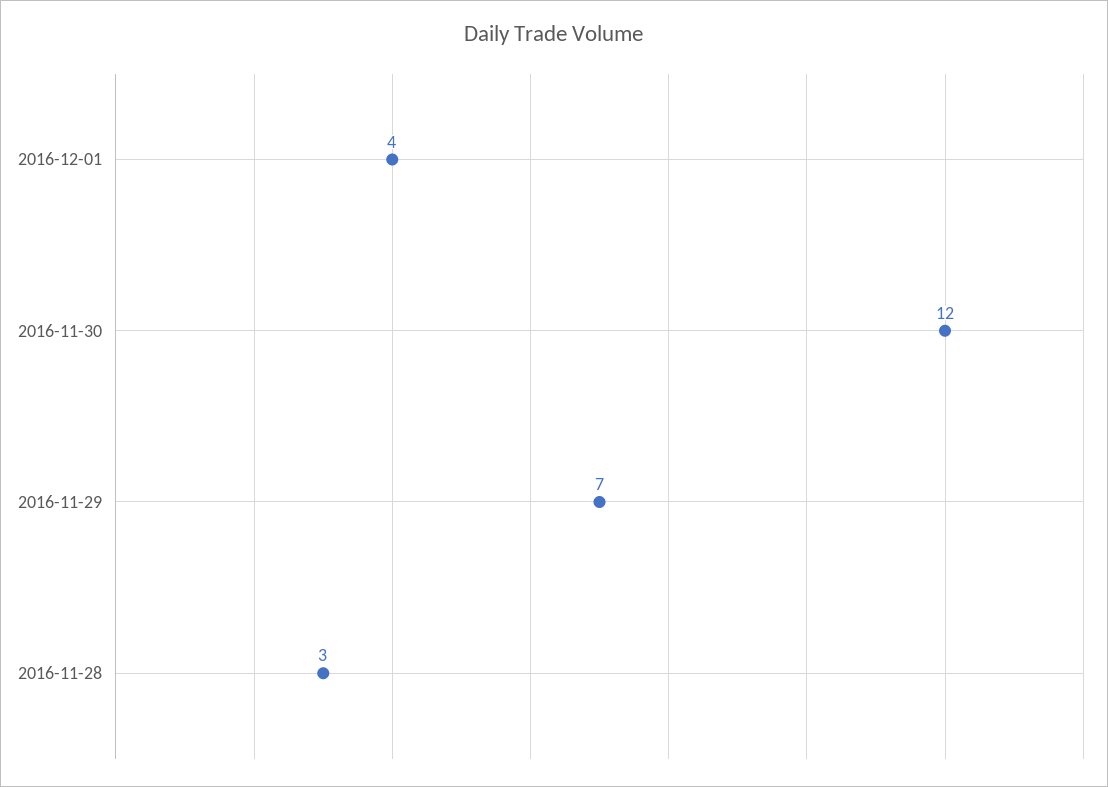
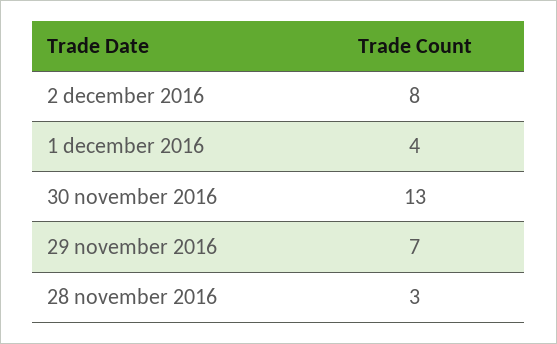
2016-11-30: 12 -> 13
2 december 2016: none -> 8

